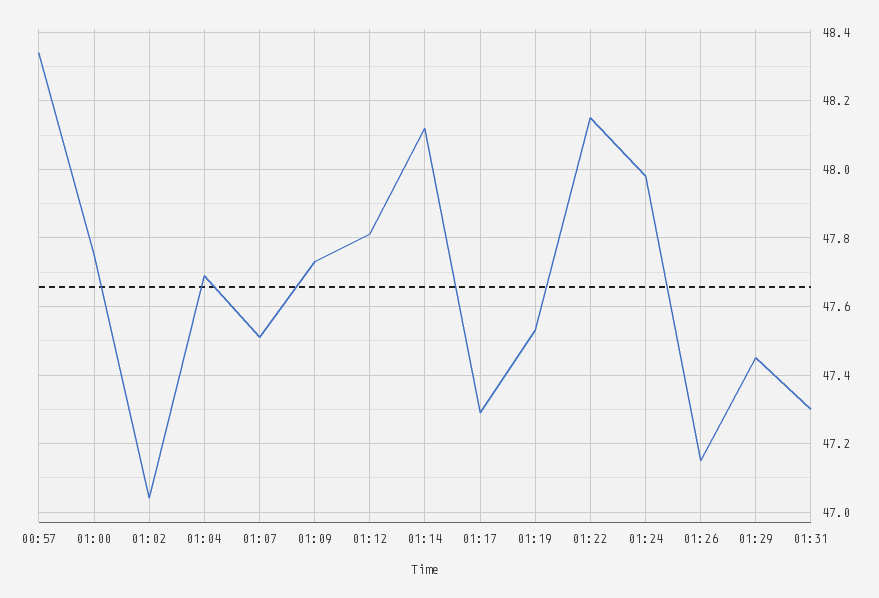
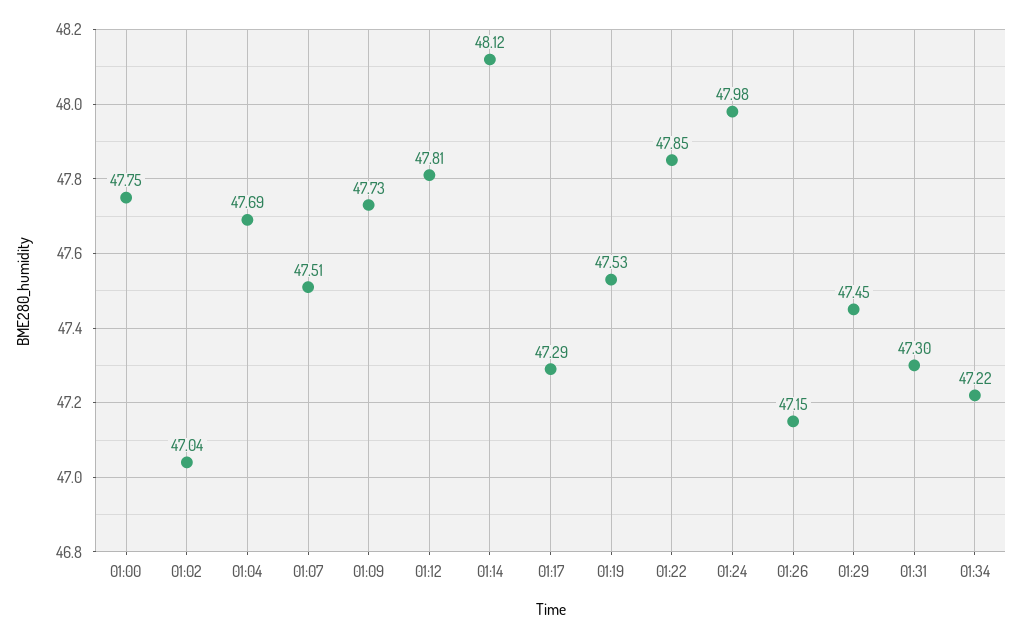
00:57: 48.35 -> none
01:22: 48.15 -> 47.85
01:34: none -> 47.22

